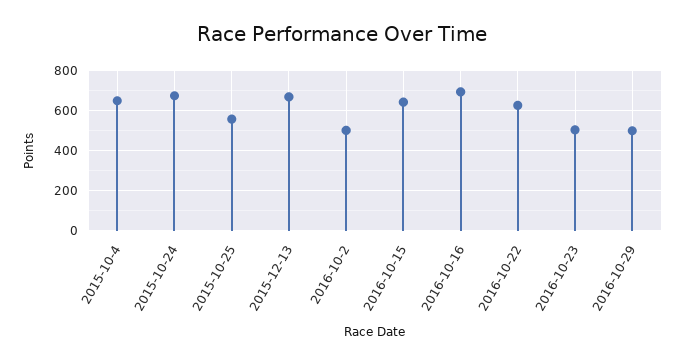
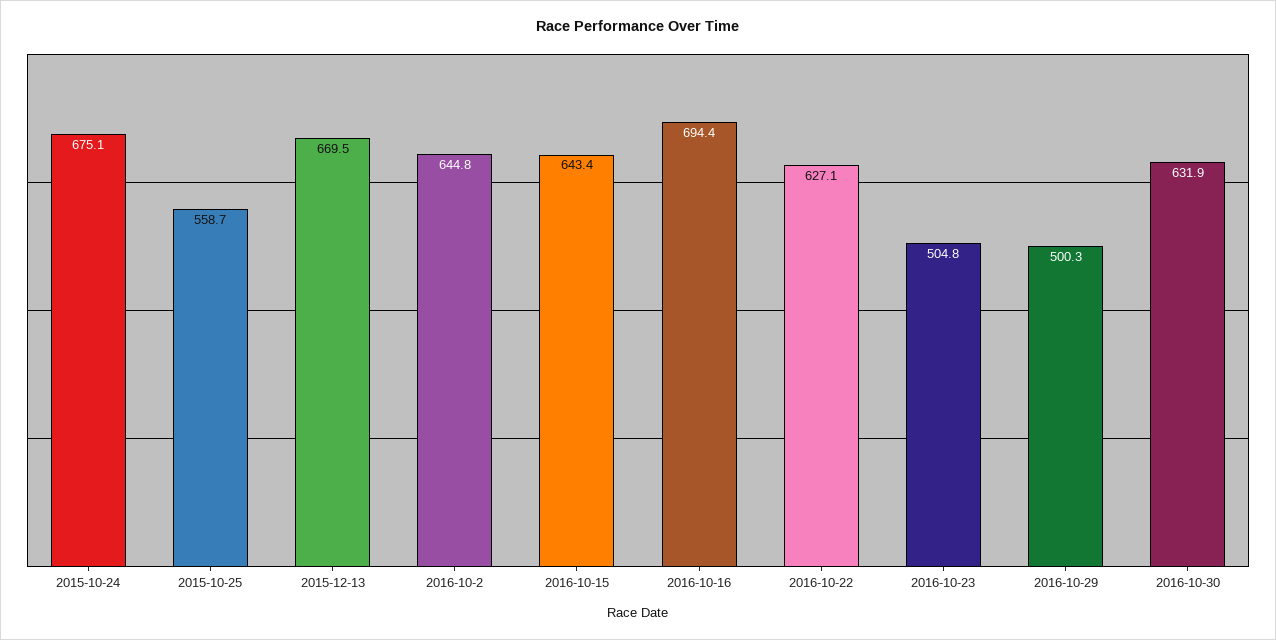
2015-10-4: 650 -> none
2016-10-2: 500 -> 644.8
2016-10-30: none -> 631.9

